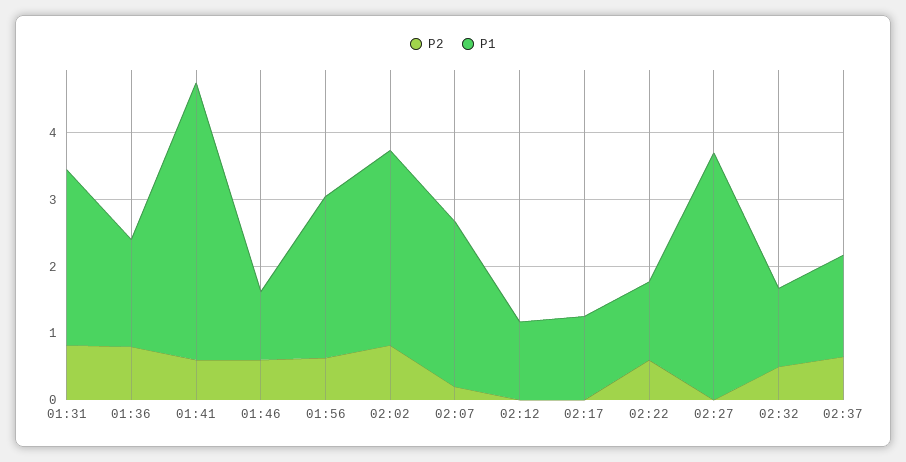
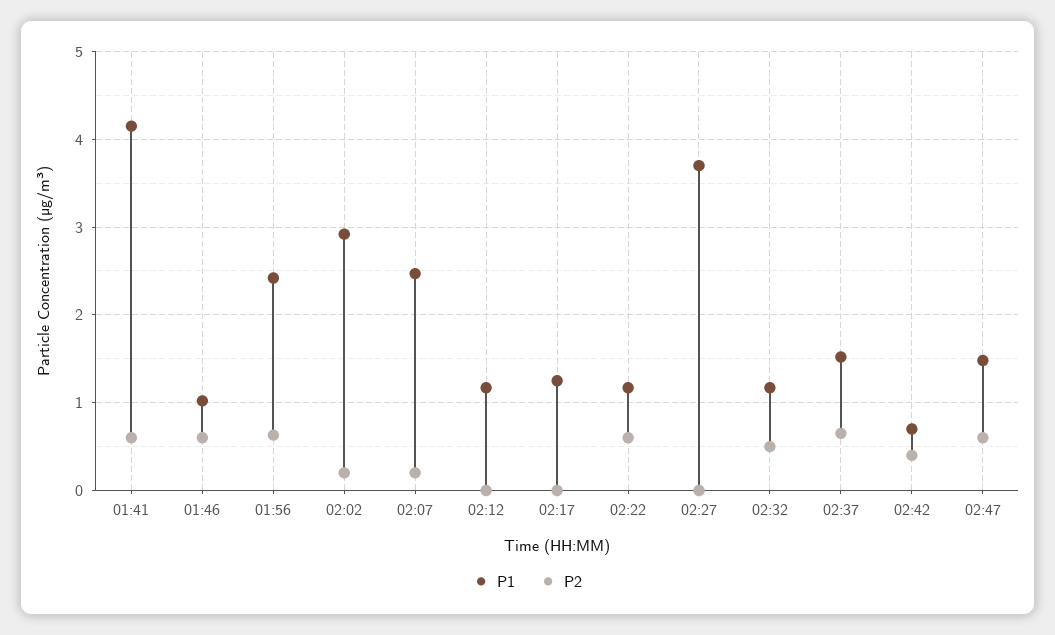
P2, 01:31: 0.8 -> none
P1, 01:31: 2.6 -> none
P2, 01:36: 0.8 -> none
P1, 01:36: 1.6 -> none
P2, 02:02: 0.8 -> 0.2
P1, 02:42: none -> 0.7
P2, 02:42: none -> 0.4
P1, 02:47: none -> 1.5
P2, 02:47: none -> 0.6

